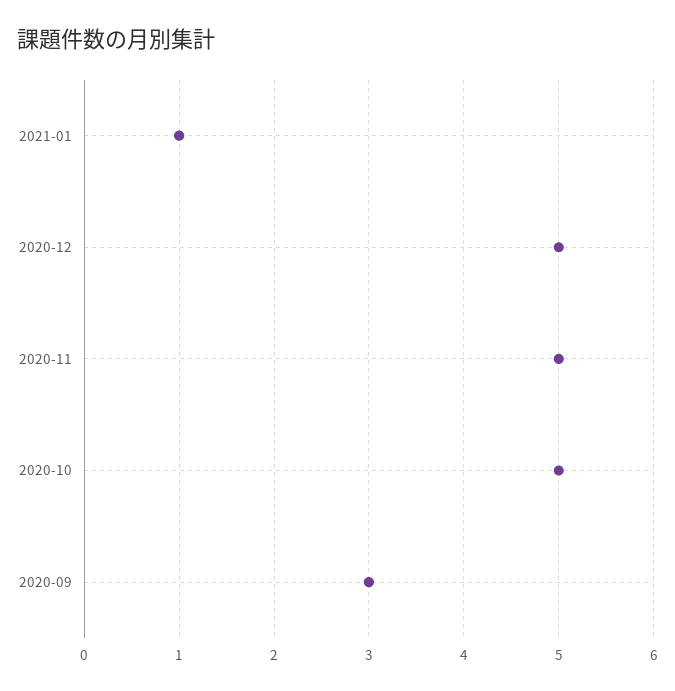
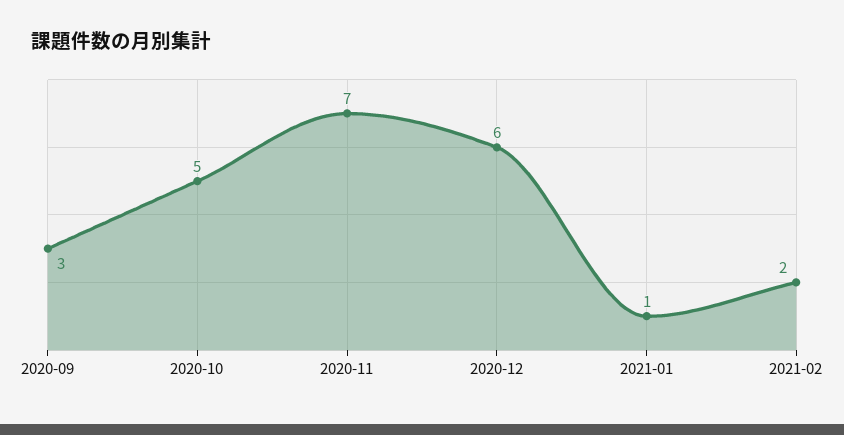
2020-12: 5 -> 6
2020-11: 5 -> 7
2021-02: none -> 2

